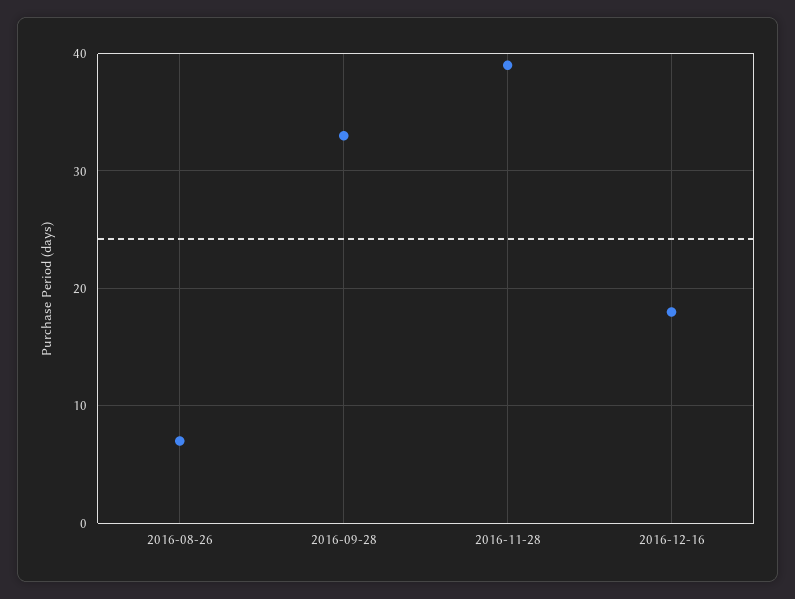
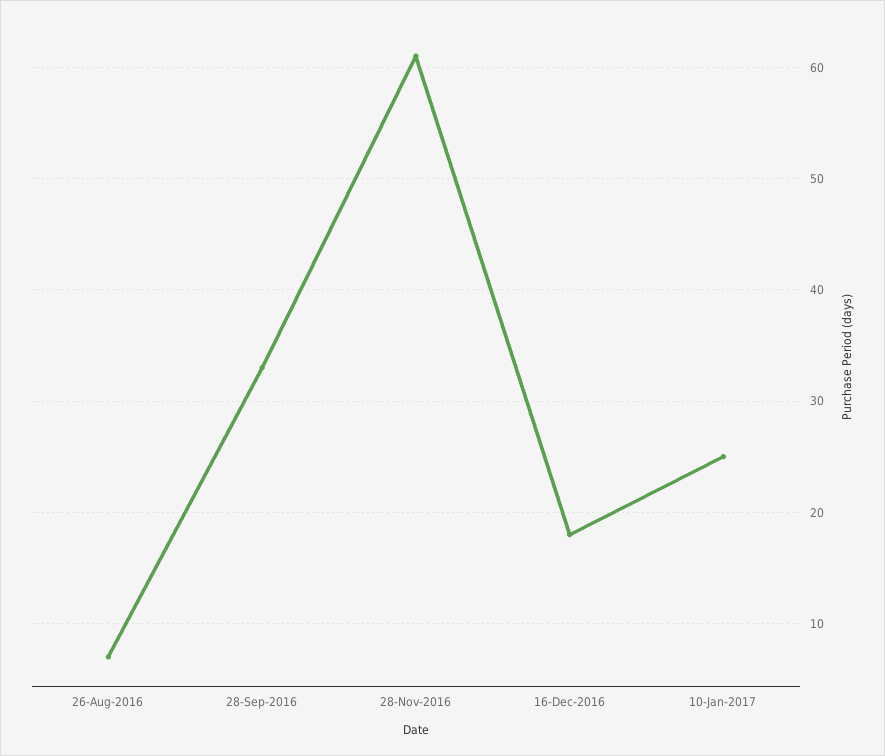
2016-11-28: 39 -> 61
10-Jan-2017: none -> 25

